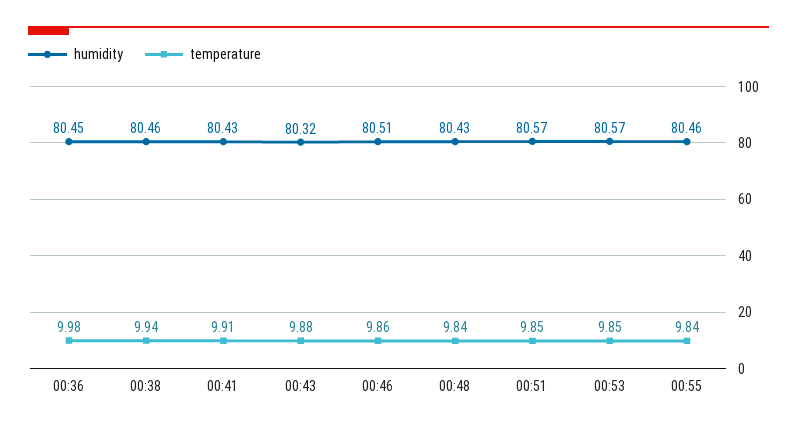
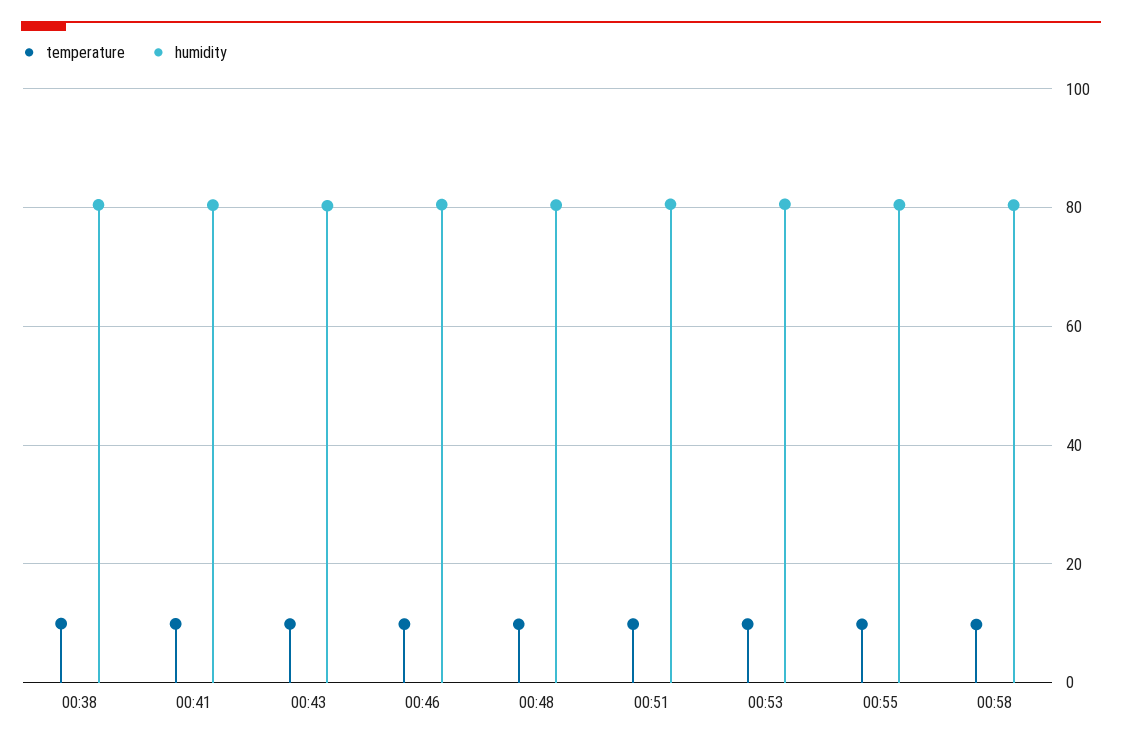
humidity, 00:36: 80.45 -> none
temperature, 00:36: 9.98 -> none
temperature, 00:58: none -> 10
humidity, 00:58: none -> 80

